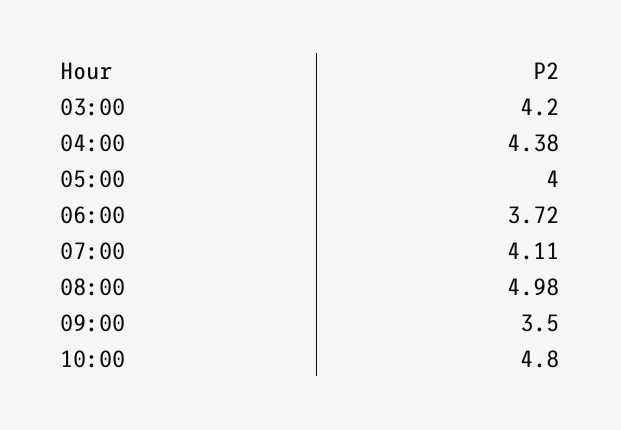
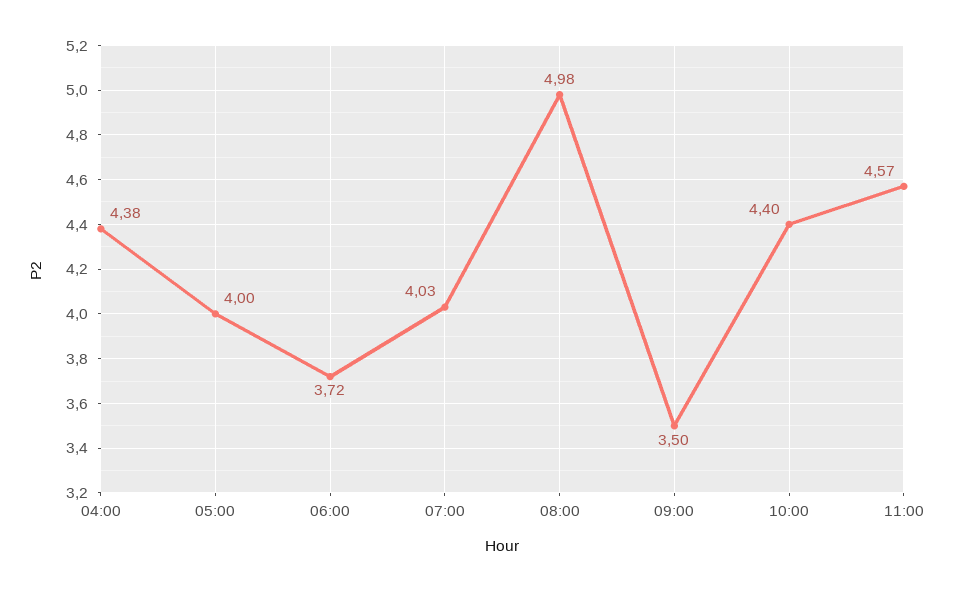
03:00: 4.2 -> none
07:00: 4.11 -> 4.03
10:00: 4.8 -> 4.4
11:00: none -> 4.57

